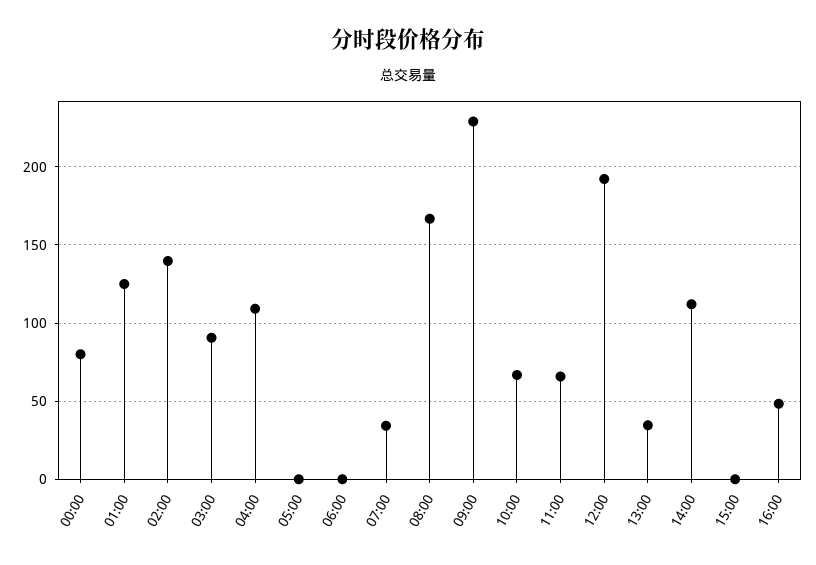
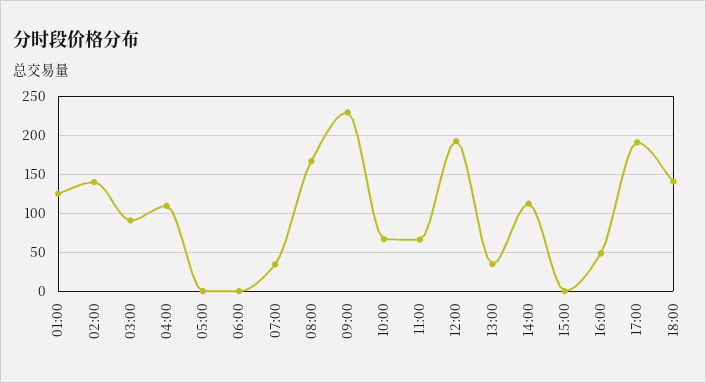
00:00: 80 -> none
17:00: none -> 190
18:00: none -> 140

